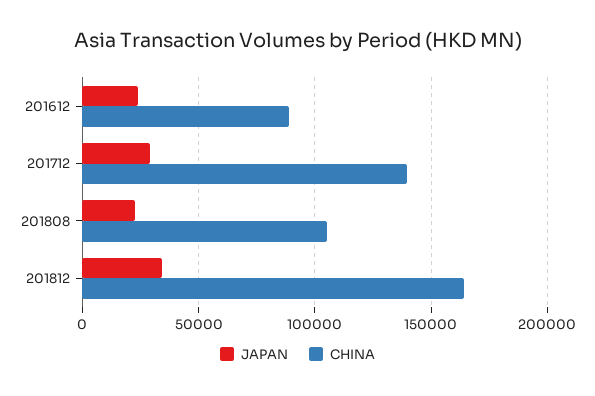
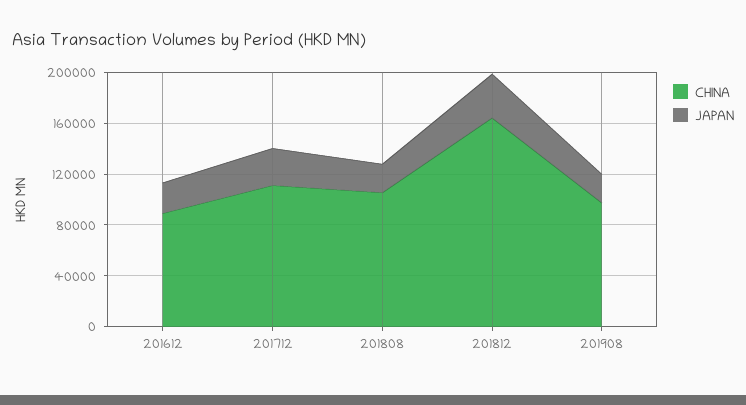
CHINA, 201712: 140000 -> 110000
CHINA, 201908: none -> 100000
JAPAN, 201908: none -> 20000

